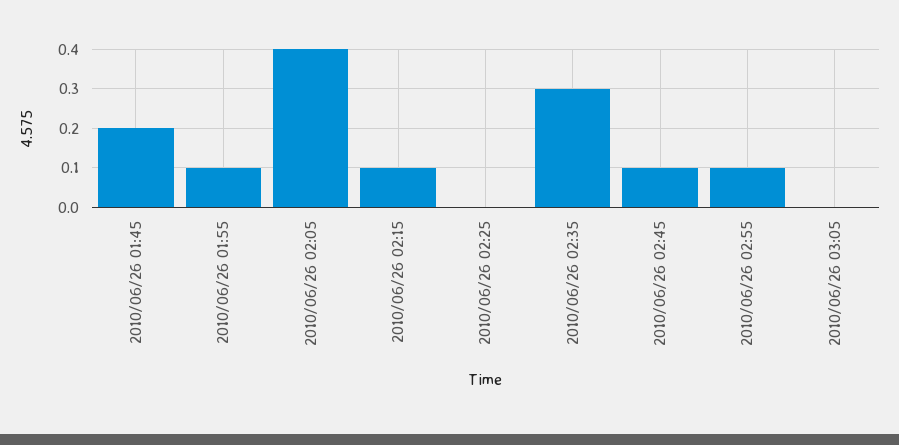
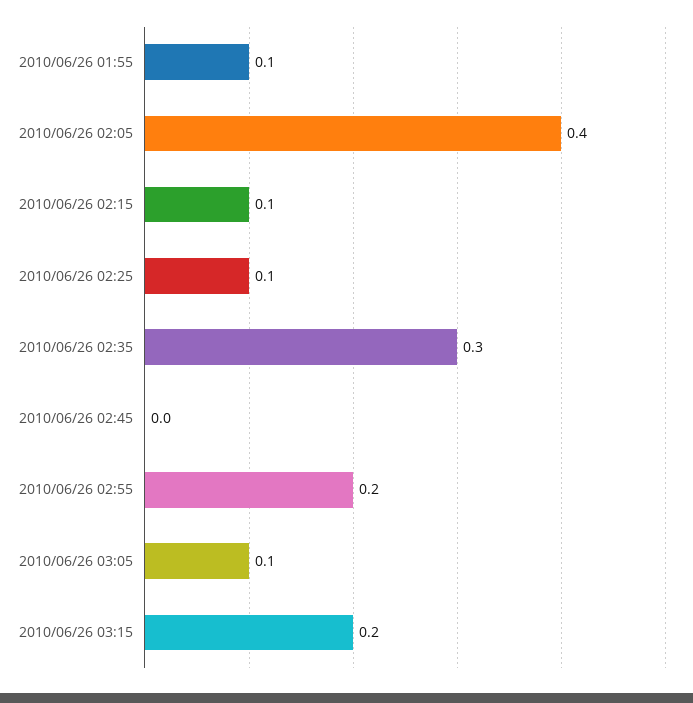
2010/06/26 01:45: 0.2 -> none
2010/06/26 02:25: 0 -> 0.1
2010/06/26 02:45: 0.1 -> 0
2010/06/26 02:55: 0.1 -> 0.2
2010/06/26 03:05: 0 -> 0.1
2010/06/26 03:15: none -> 0.2

